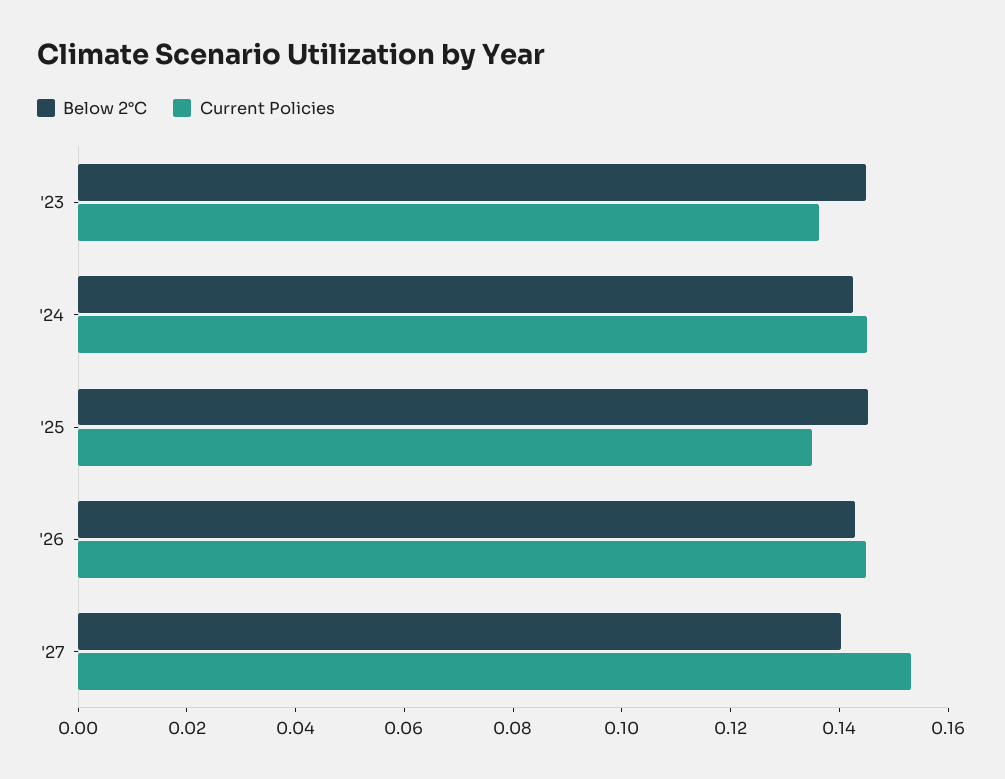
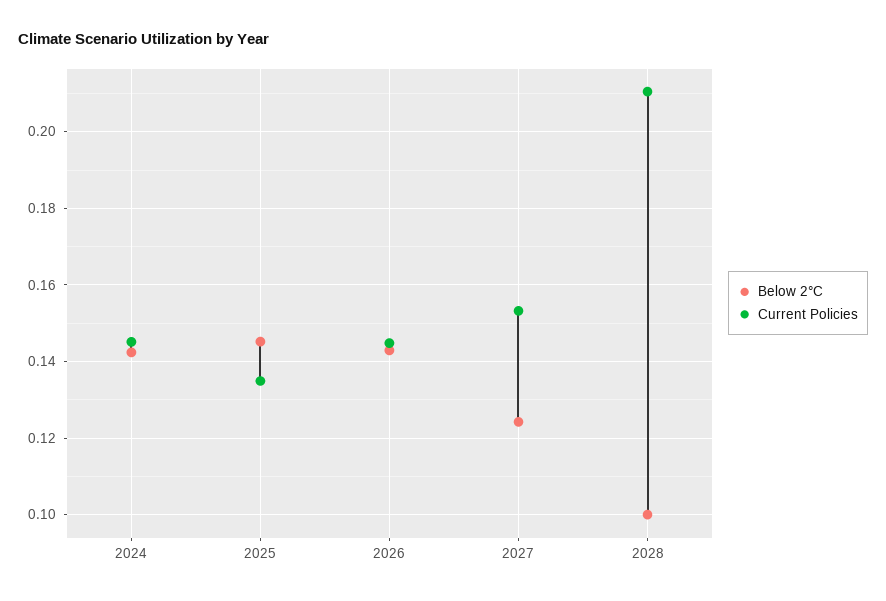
Below 2°C, '23: 0.145 -> none
Current Policies, '23: 0.135 -> none
Below 2°C, '27: 0.14 -> 0.124
Below 2°C, 2028: none -> 0.1
Current Policies, 2028: none -> 0.21

